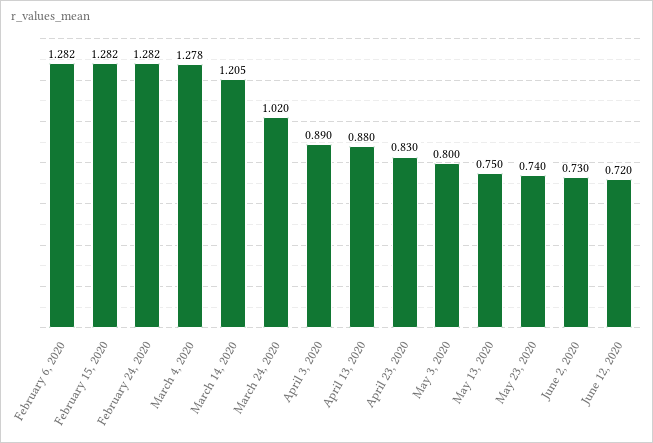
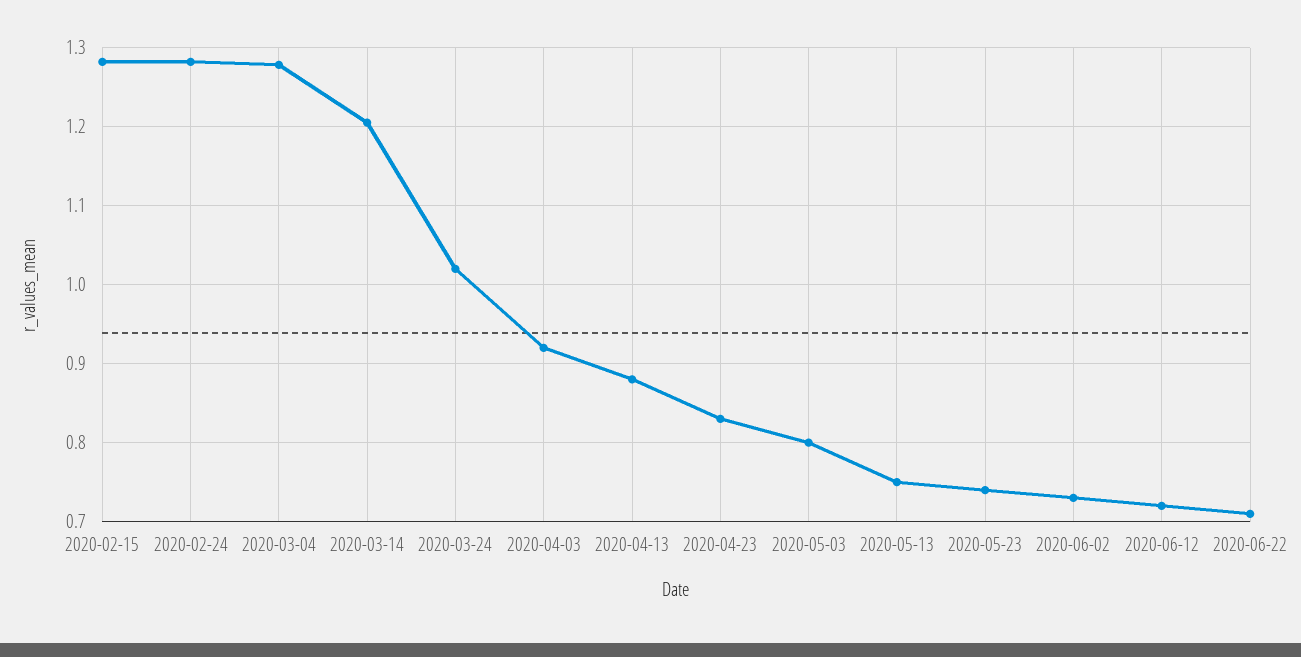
February 6, 2020: 1.282 -> none
April 3, 2020: 0.89 -> 0.92
2020-06-22: none -> 0.71

